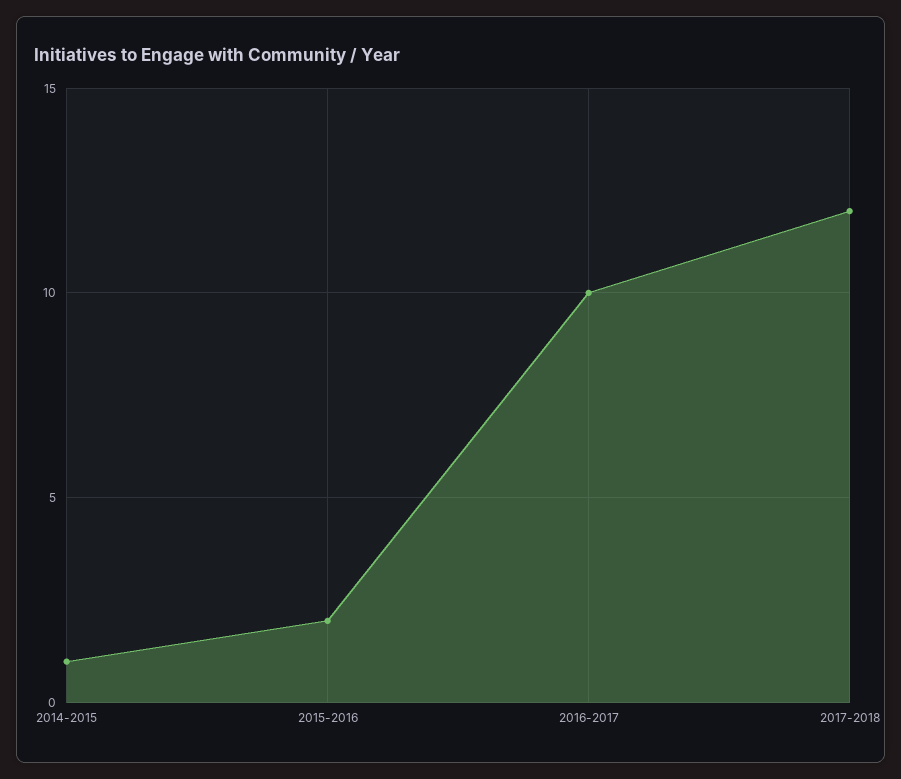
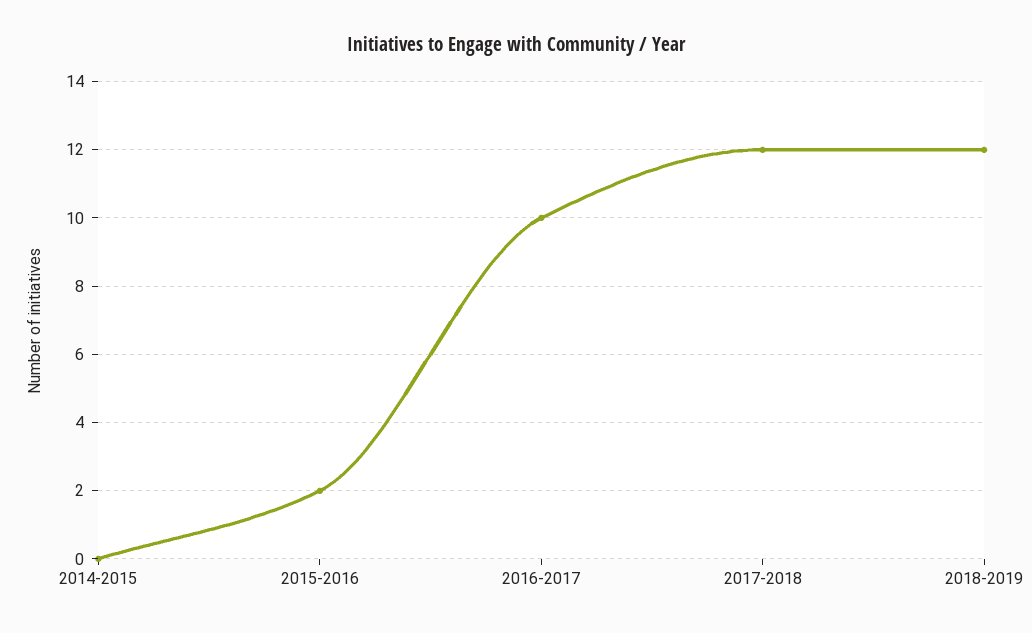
2014-2015: 1 -> 0
2018-2019: none -> 12

